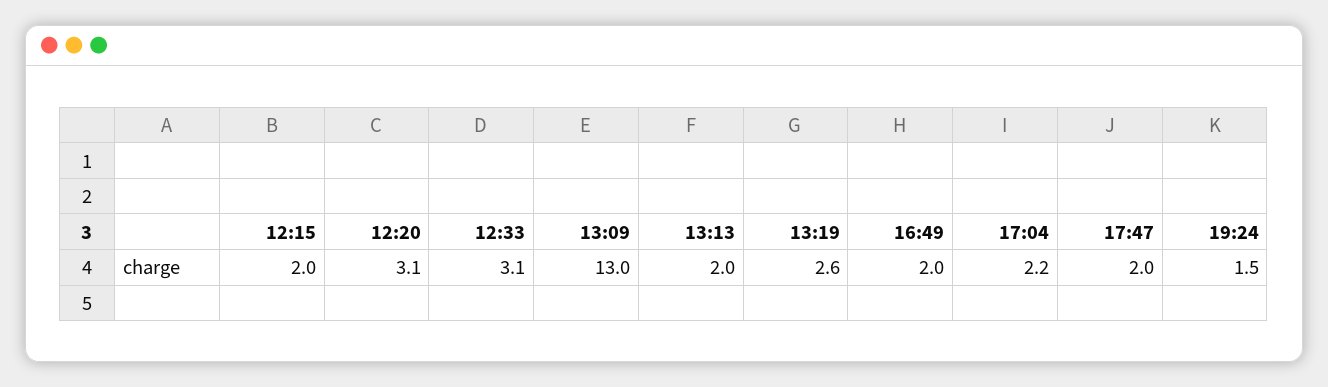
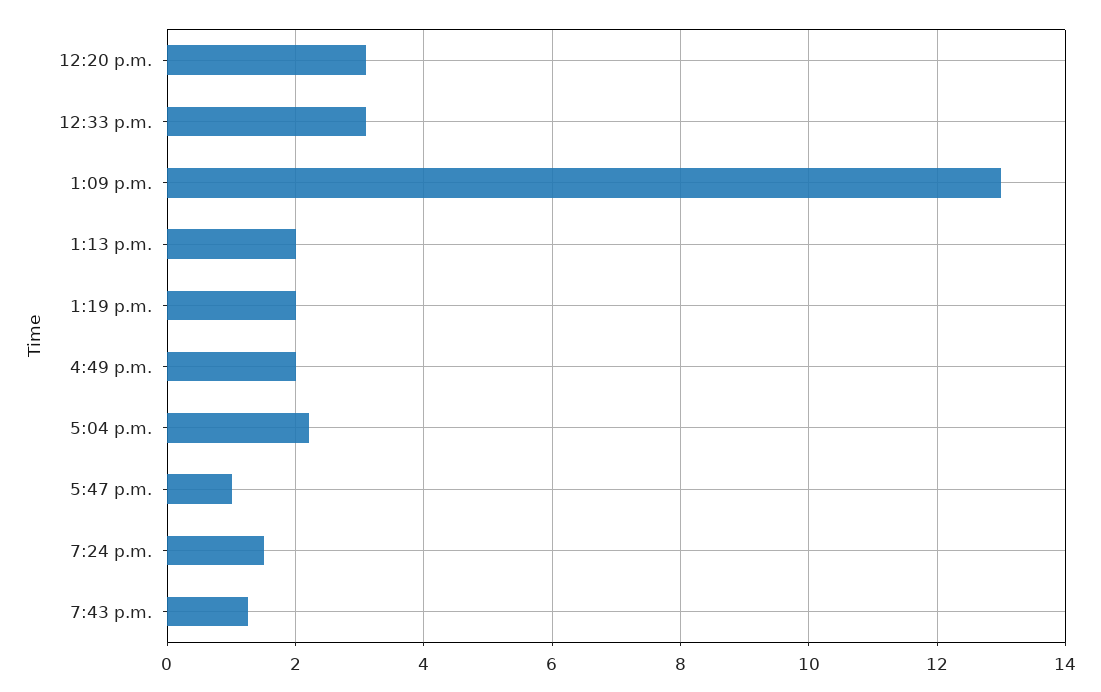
12:15: 2 -> none
13:19: 2.6 -> 2
17:47: 2 -> 1
7:43 p.m.: none -> 1.2

